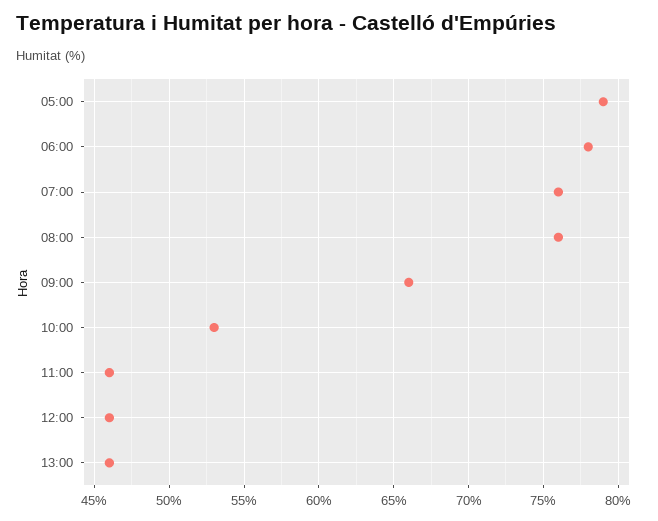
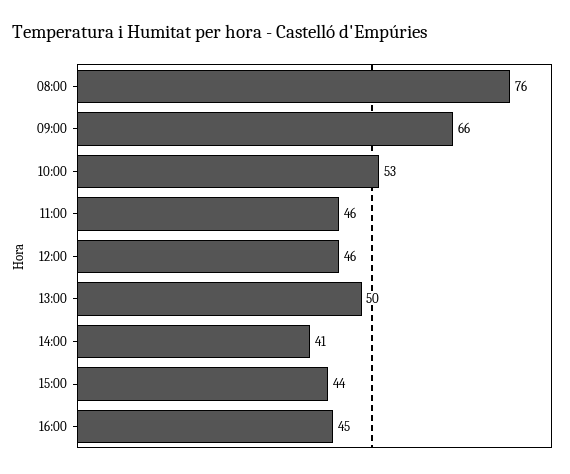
05:00: 79 -> none
06:00: 78 -> none
07:00: 76 -> none
13:00: 46 -> 50
14:00: none -> 41
15:00: none -> 44
16:00: none -> 45

